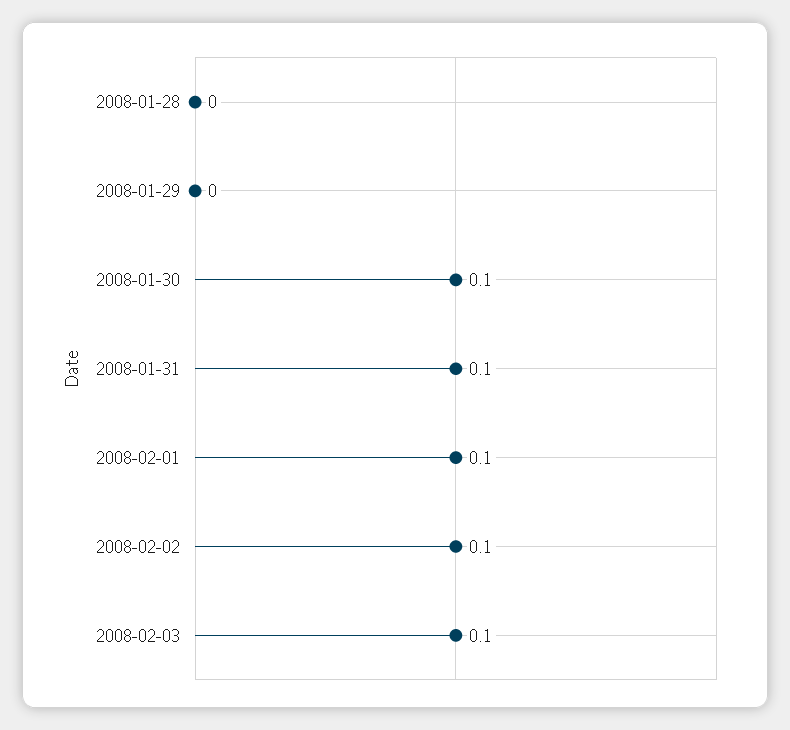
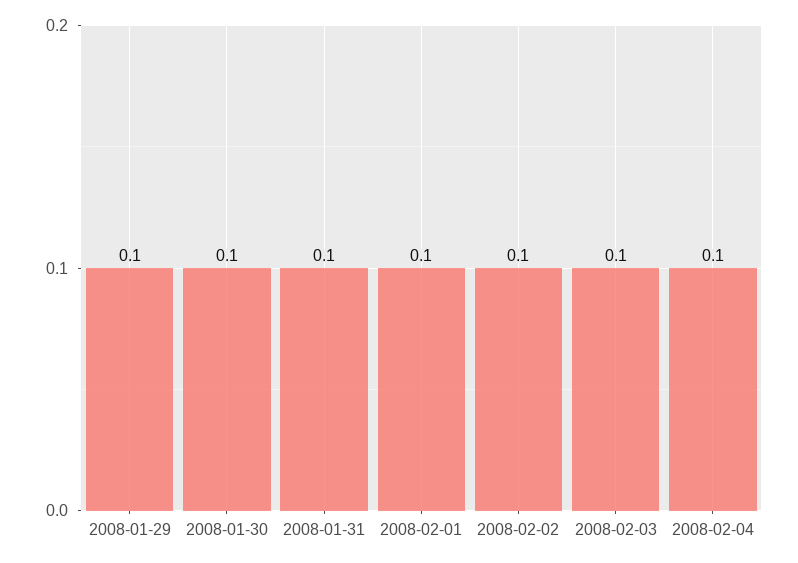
2008-01-28: 0 -> none
2008-01-29: 0 -> 0.1
2008-02-04: none -> 0.1

